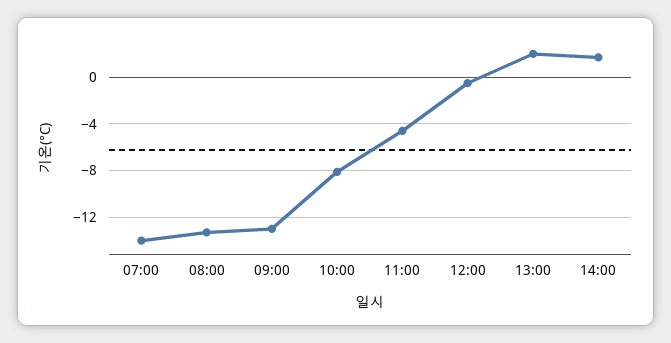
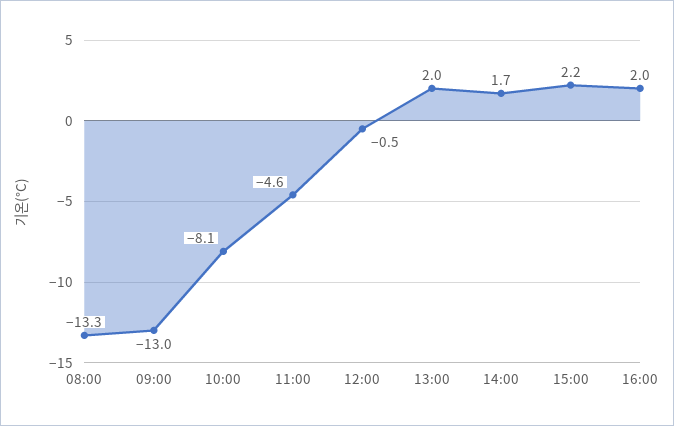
07:00: -14 -> none
15:00: none -> 2.2
16:00: none -> 2

